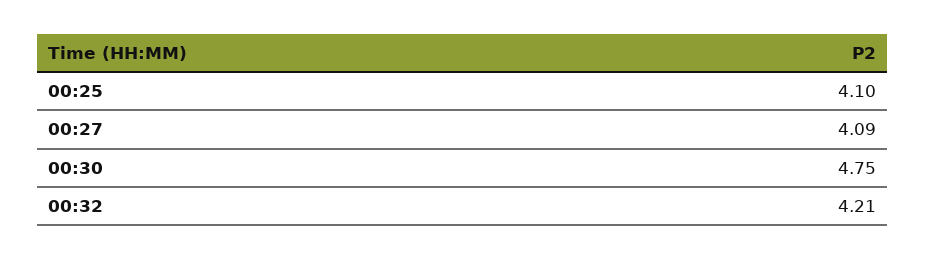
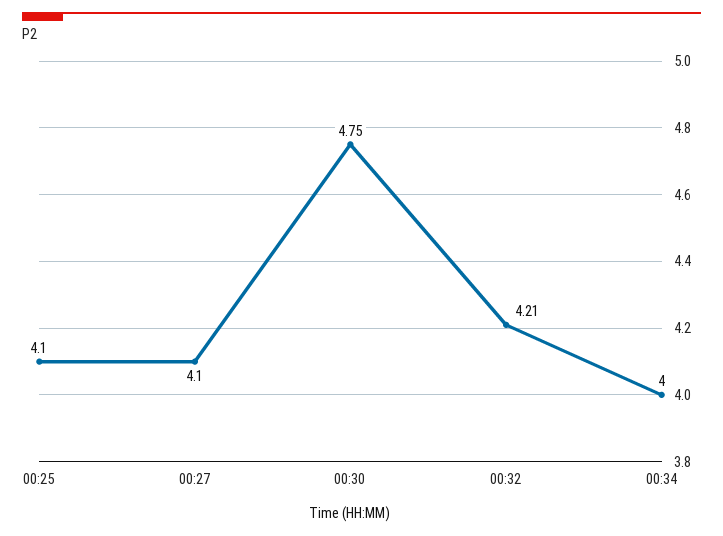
00:27: 4.09 -> 4.1
00:34: none -> 4

